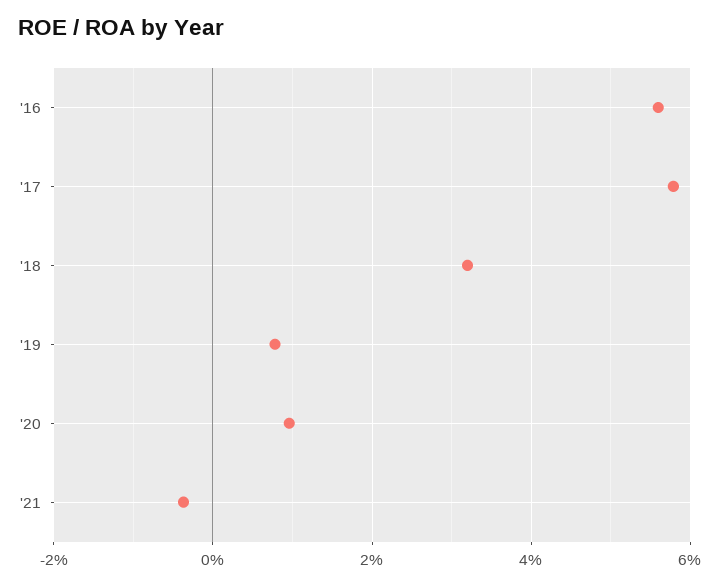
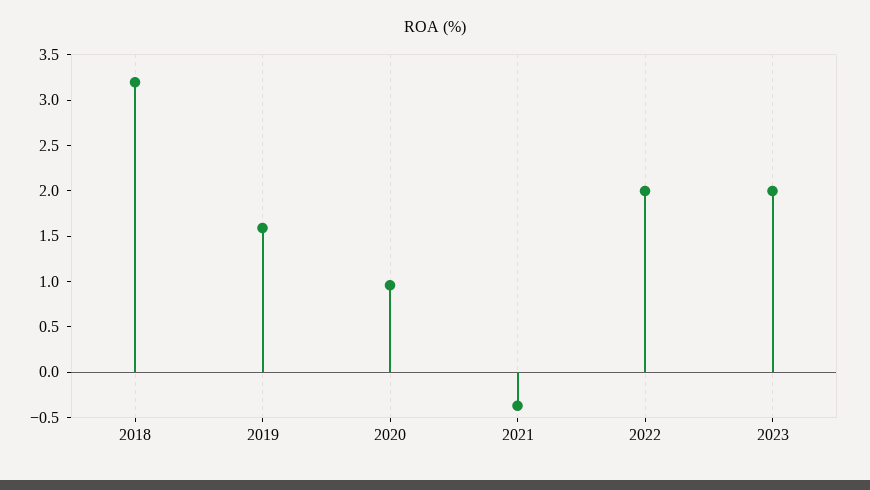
'16: 5.6 -> none
'17: 5.8 -> none
'19: 0.8 -> 1.6
2022: none -> 2
2023: none -> 2

